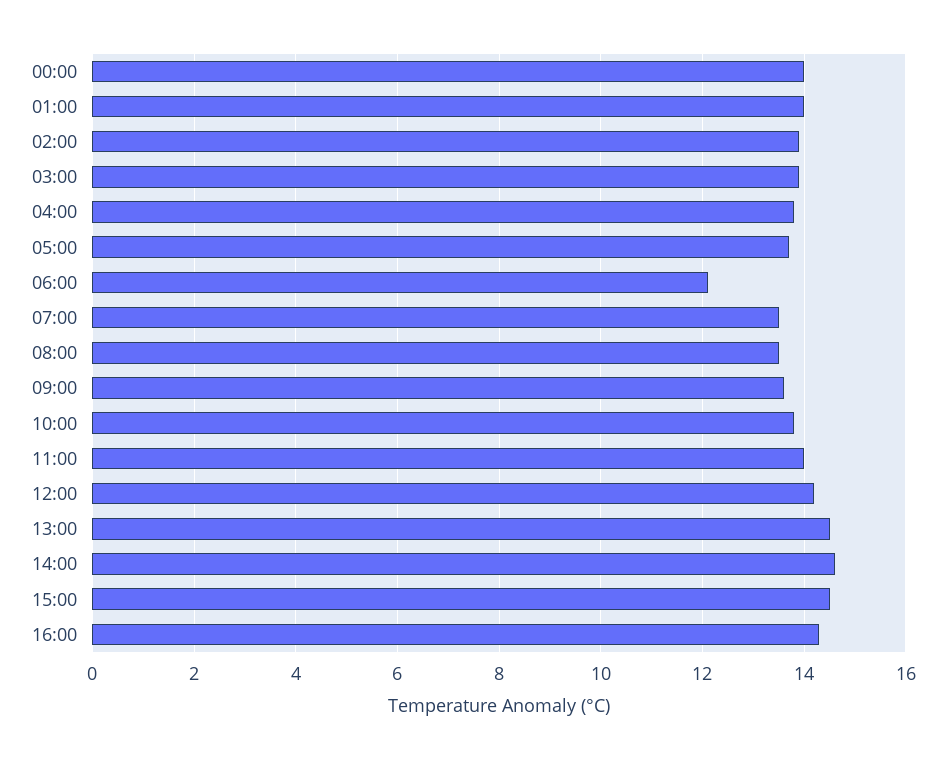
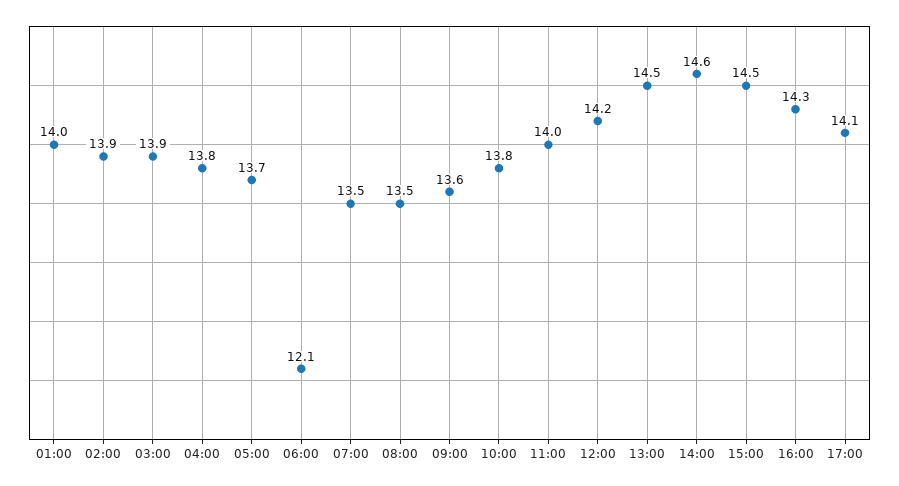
00:00: 14 -> none
17:00: none -> 14.1

